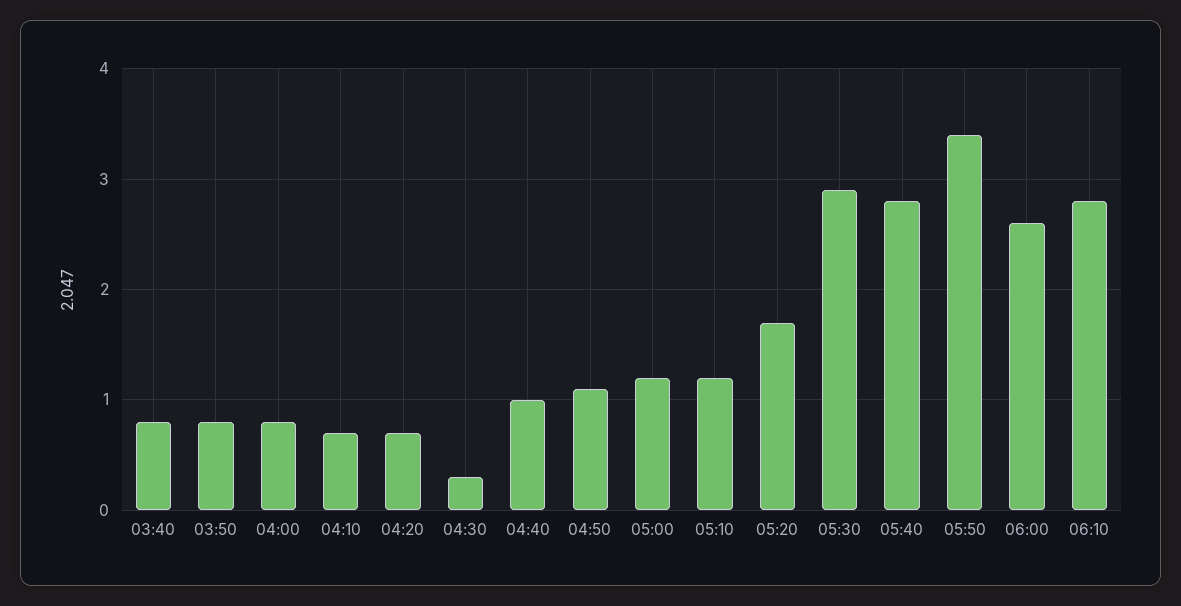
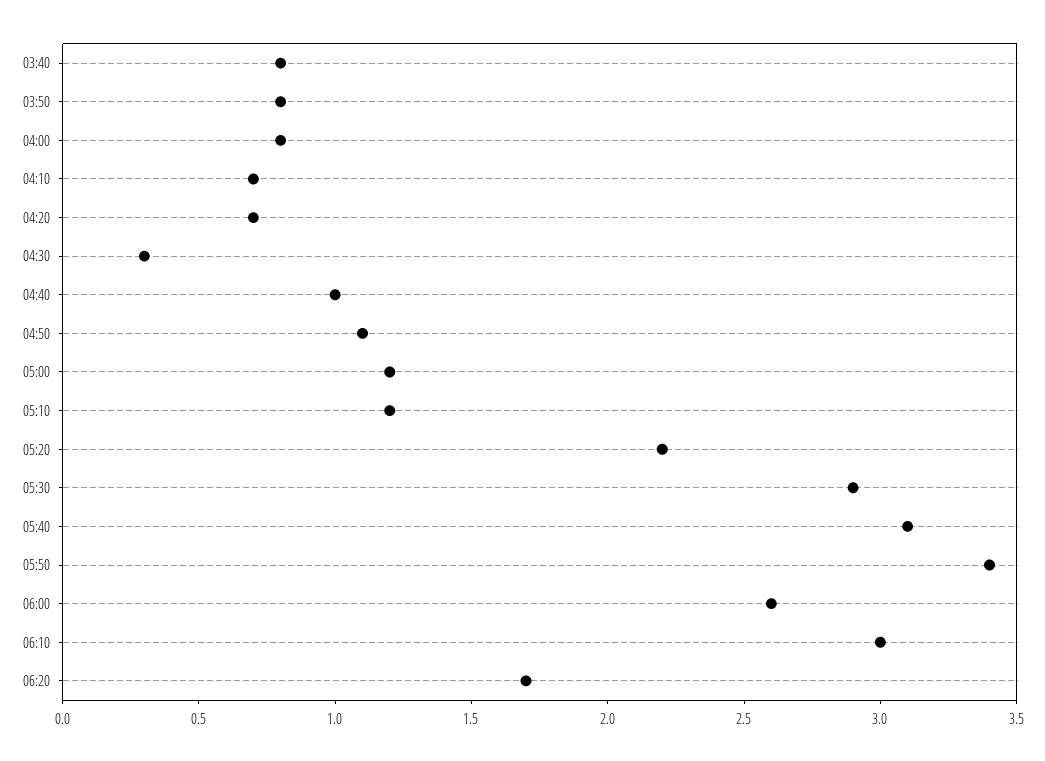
05:20: 1.7 -> 2.2
05:40: 2.8 -> 3.1
06:10: 2.8 -> 3
06:20: none -> 1.7

